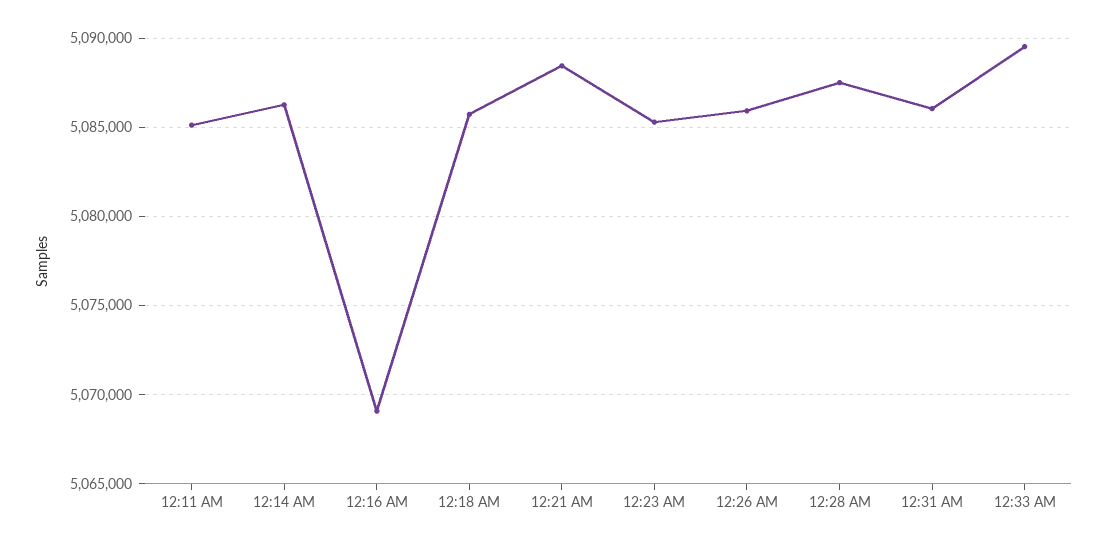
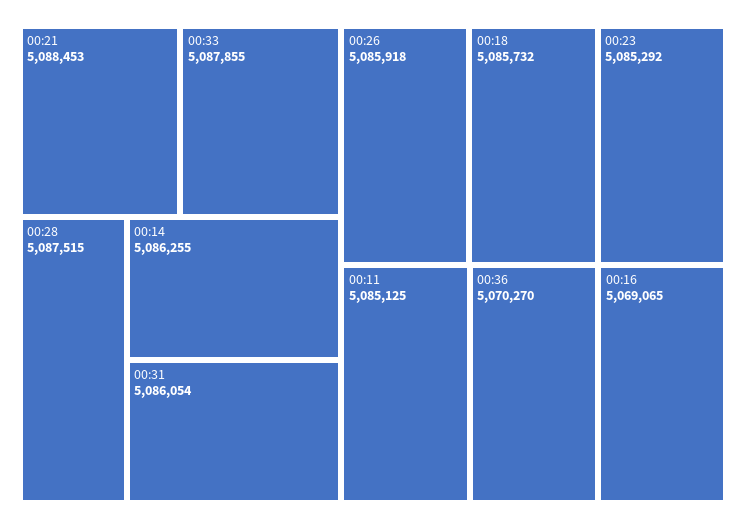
12:33 AM: 5089500 -> 5087855
00:36: none -> 5070270

